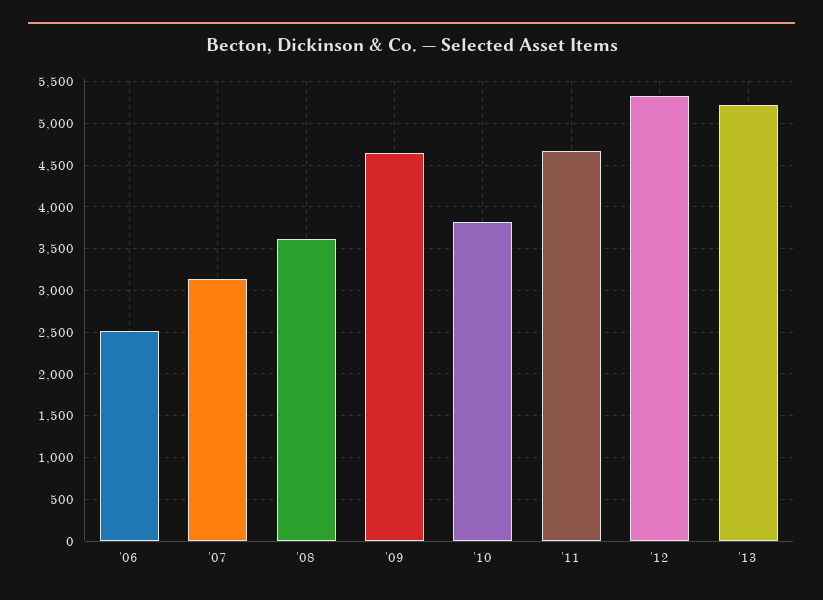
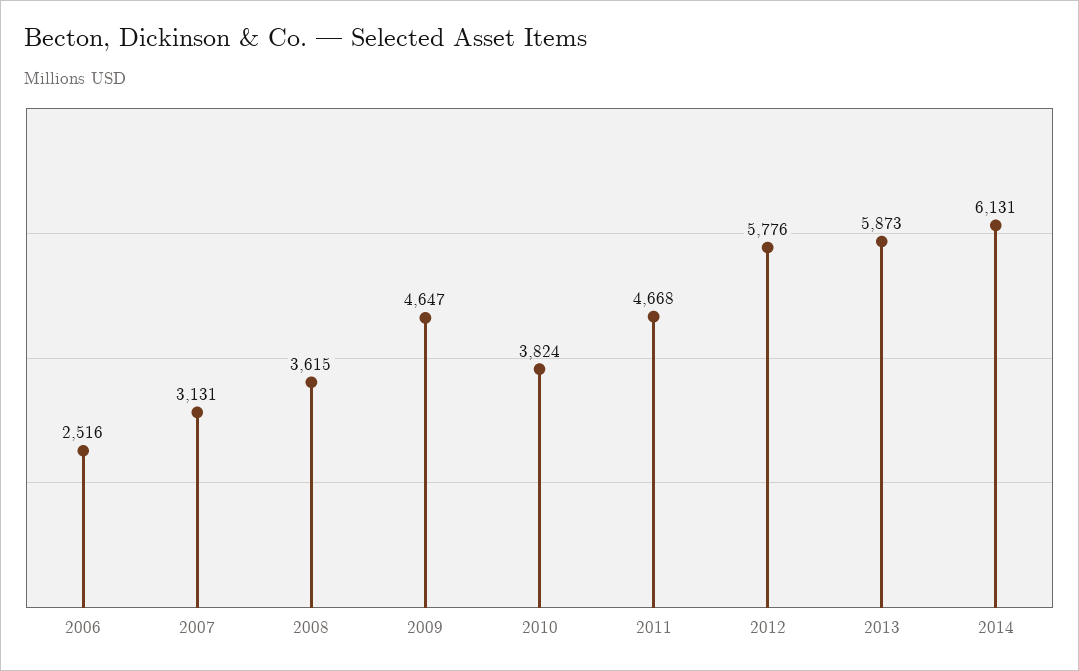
'12: 5300 -> 5776
'13: 5200 -> 5873
2014: none -> 6131

